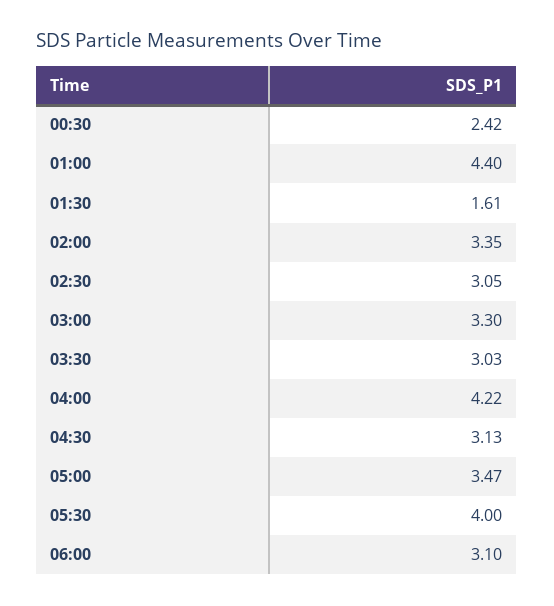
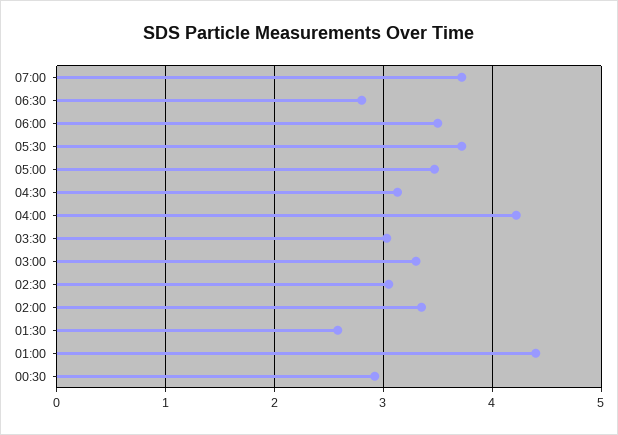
00:30: 2.42 -> 2.9
01:30: 1.61 -> 2.6
05:30: 4 -> 3.7
06:00: 3.1 -> 3.5
07:00: none -> 3.7
06:30: none -> 2.8

